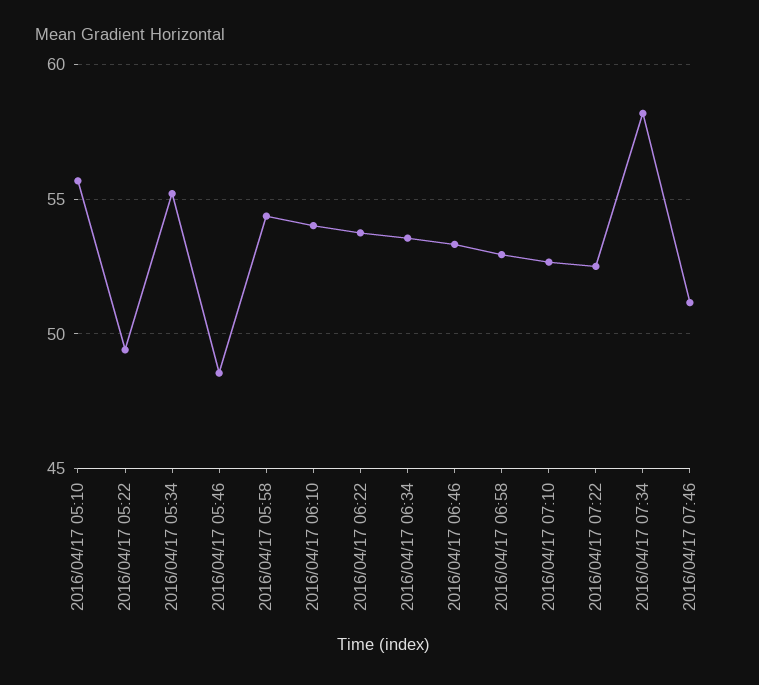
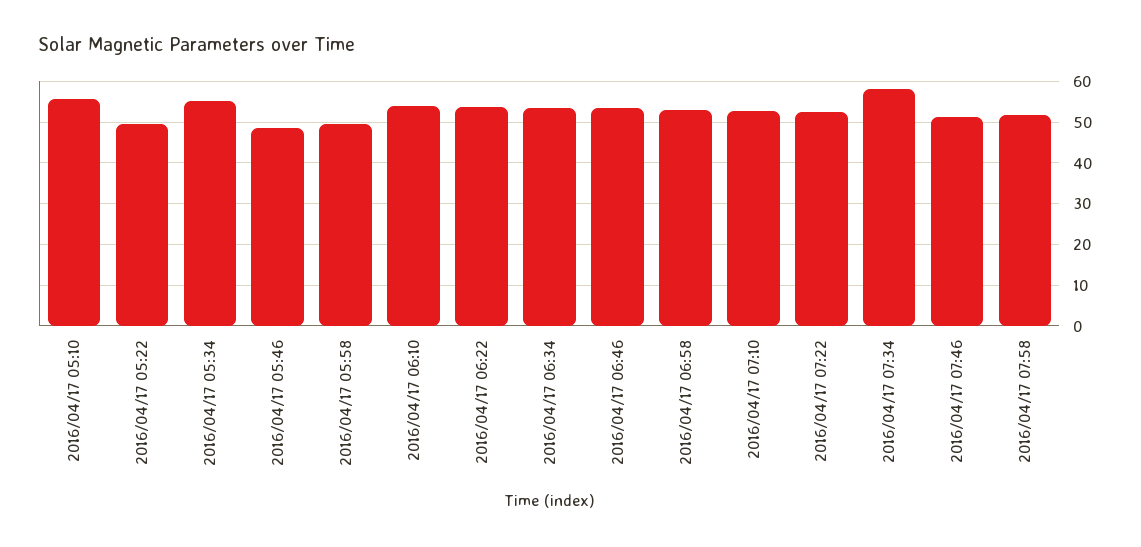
2016/04/17 05:58: 54.5 -> 50
2016/04/17 07:58: none -> 52

